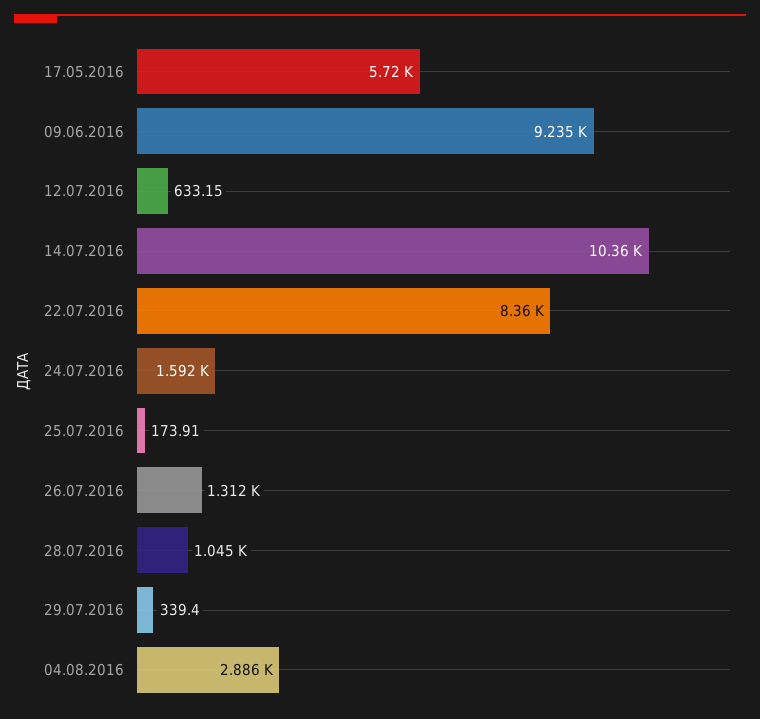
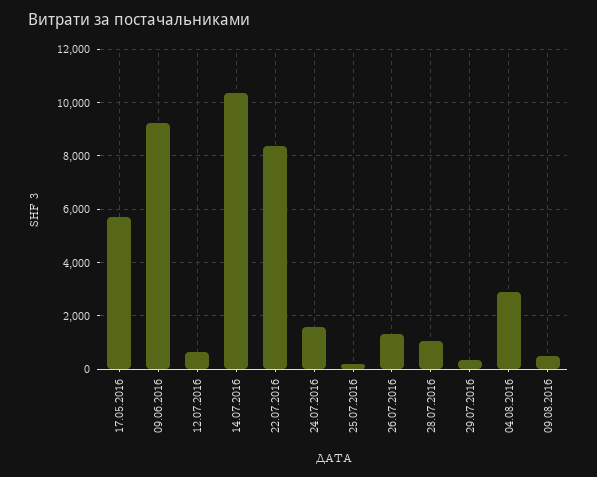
09.08.2016: none -> 500

